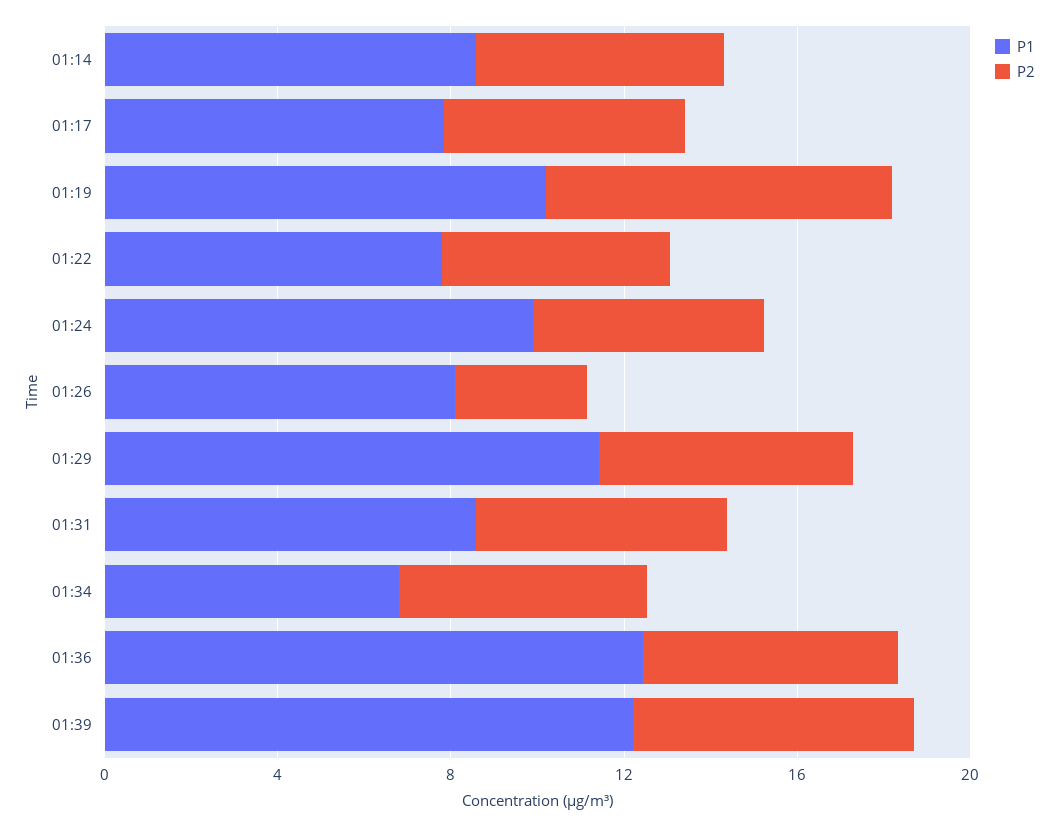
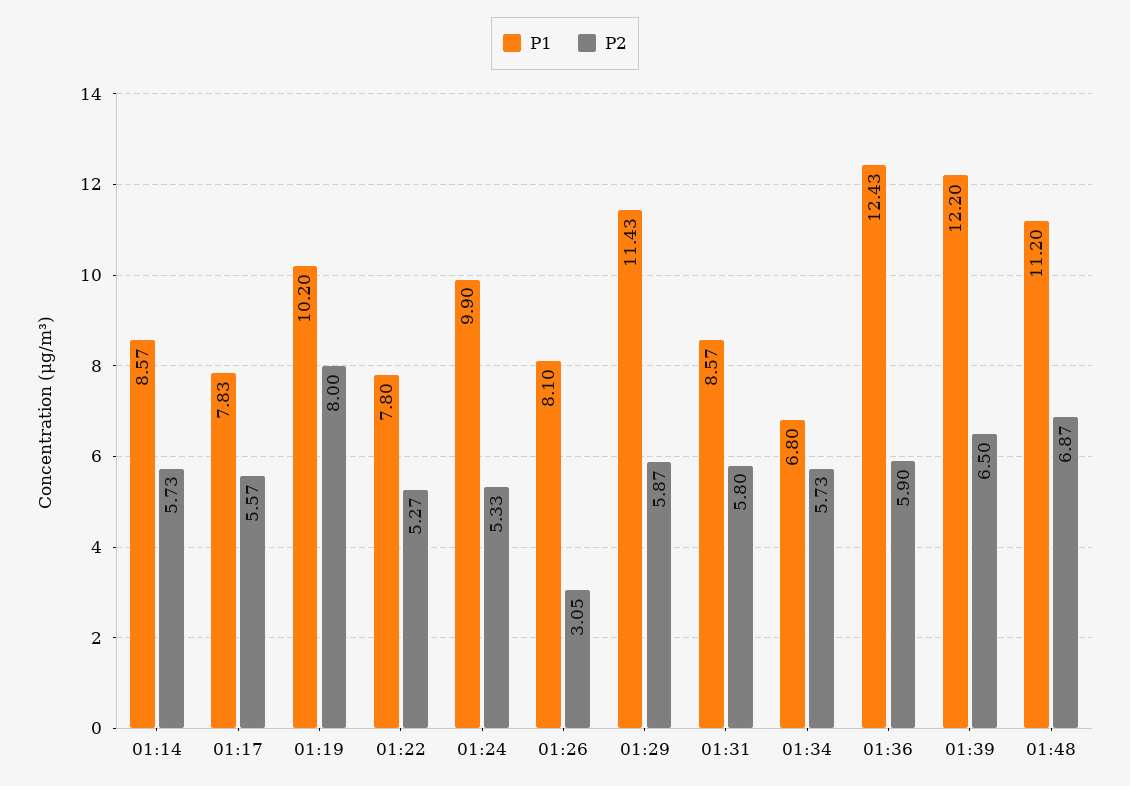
P1, 01:48: none -> 11.2
P2, 01:48: none -> 6.87

